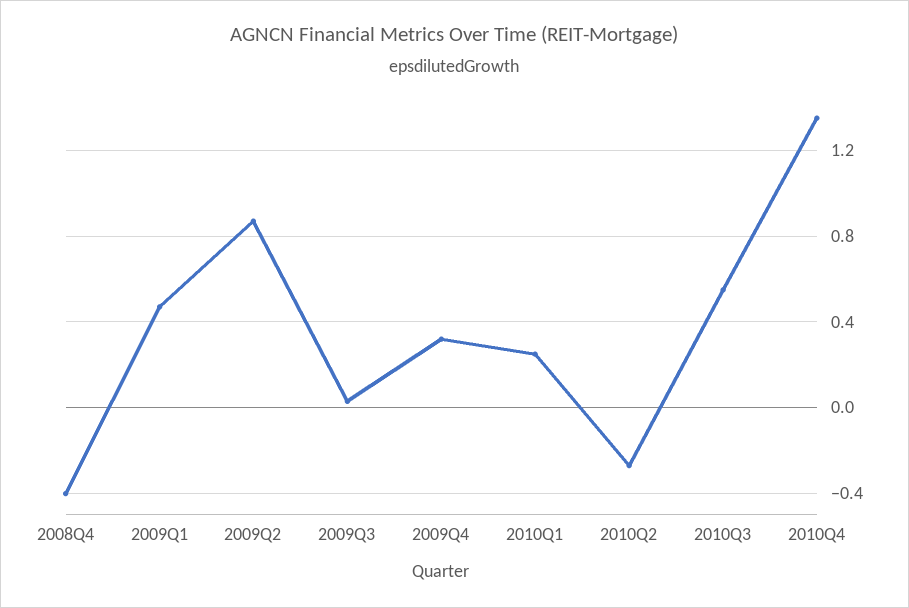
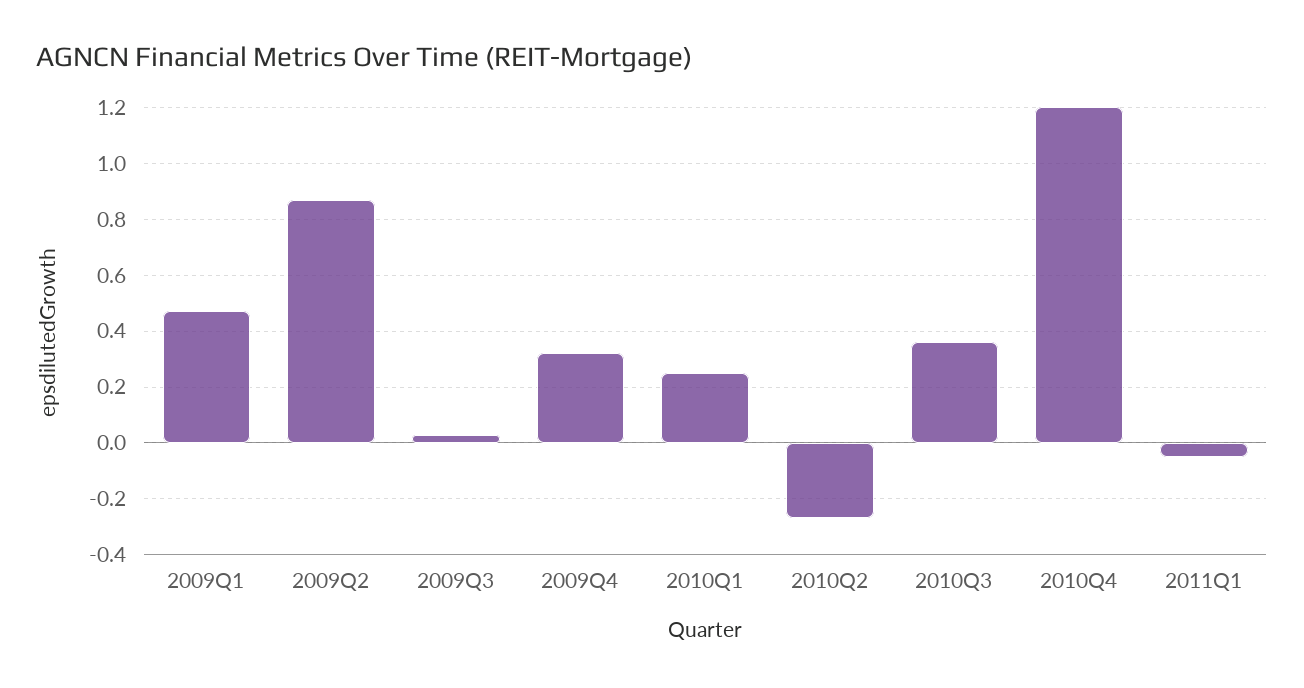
2008Q4: -0.4 -> none
2010Q3: 0.55 -> 0.35
2010Q4: 1.35 -> 1.2
2011Q1: none -> -0.05

